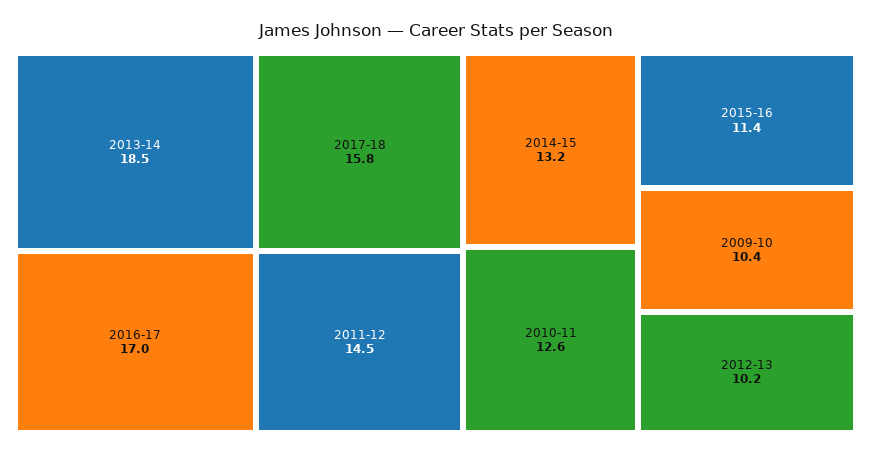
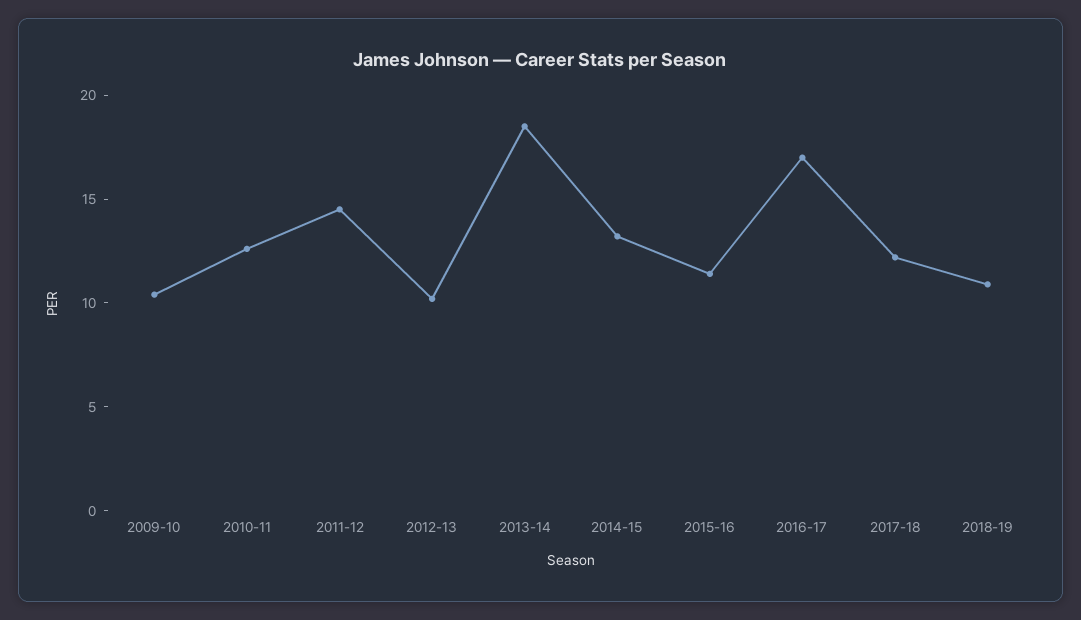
2017-18: 15.8 -> 12
2018-19: none -> 11

